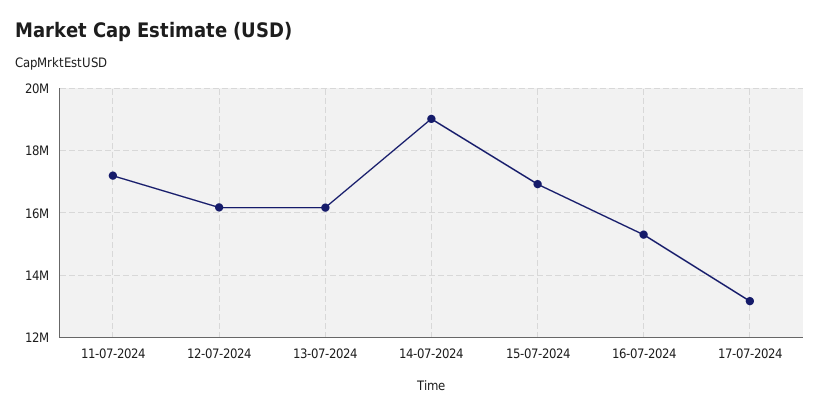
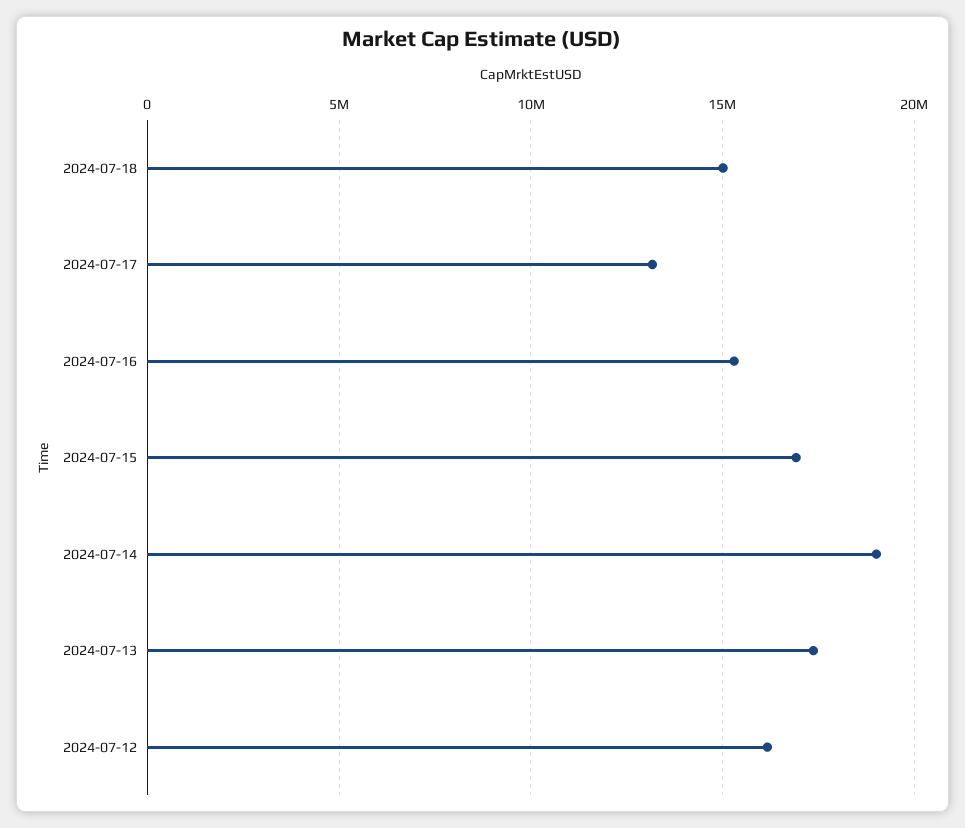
11-07-2024: 17200000 -> none
13-07-2024: 16200000 -> 17500000
2024-07-18: none -> 15000000

